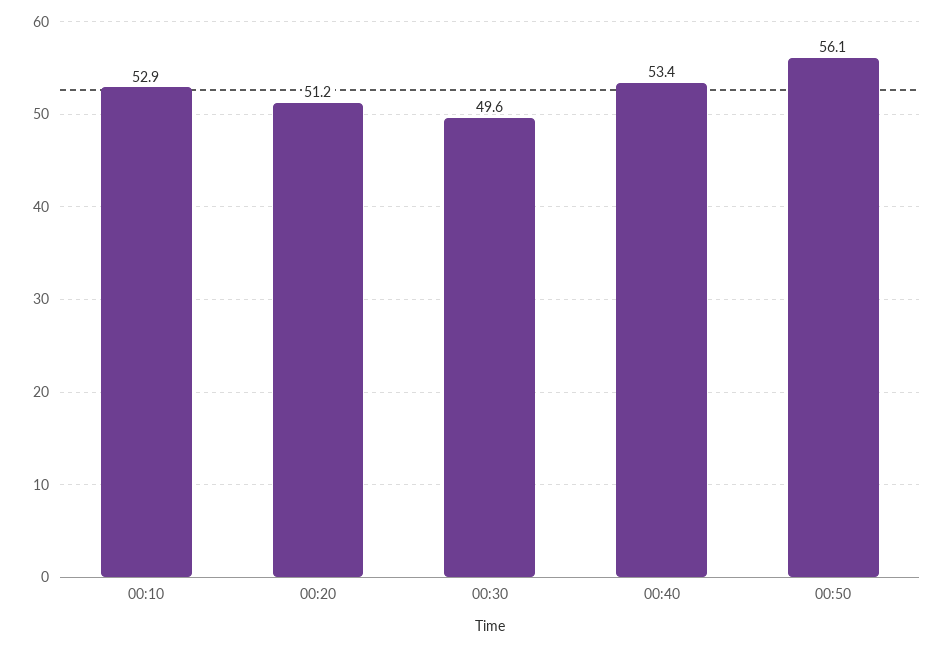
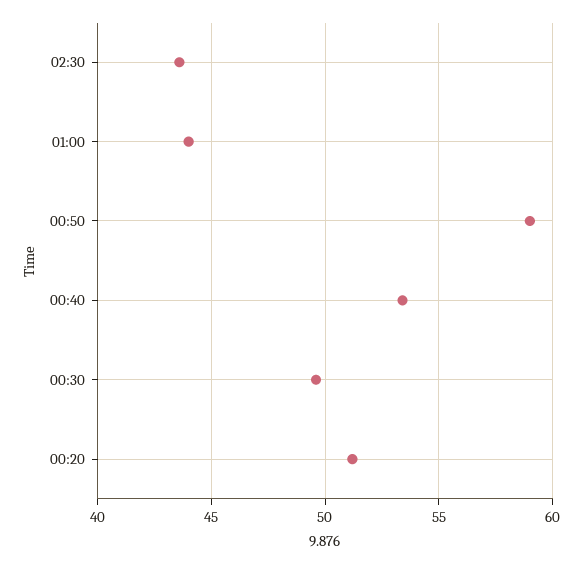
00:10: 52.9 -> none
00:50: 56.1 -> 59
02:30: none -> 43.5
01:00: none -> 44

